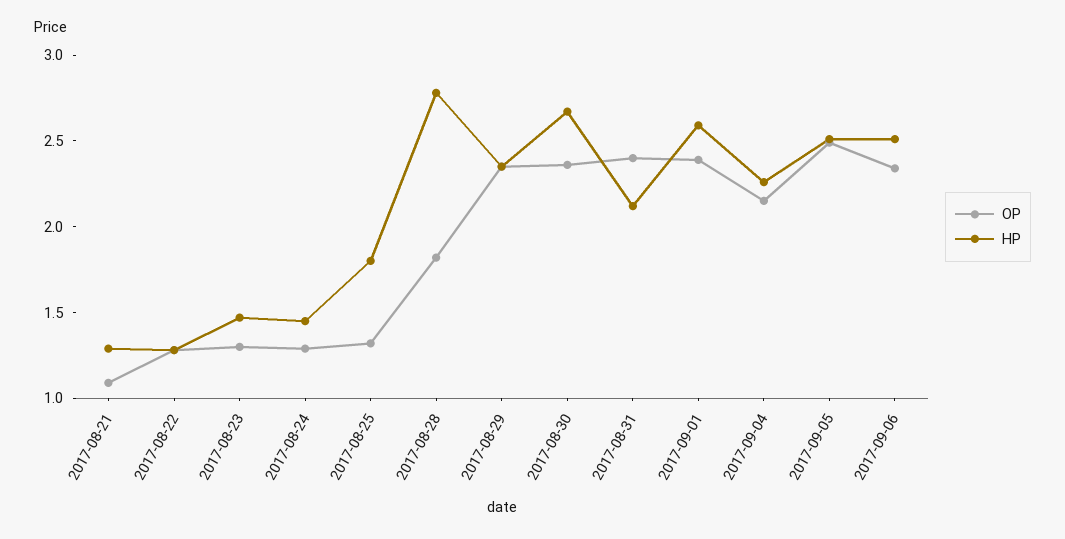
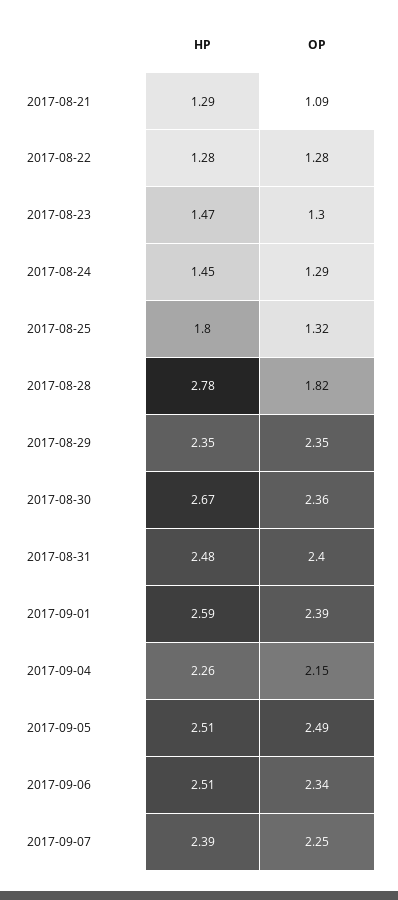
HP, 2017-08-31: 2.1 -> 2.48
HP, 2017-09-07: none -> 2.39
OP, 2017-09-07: none -> 2.25

